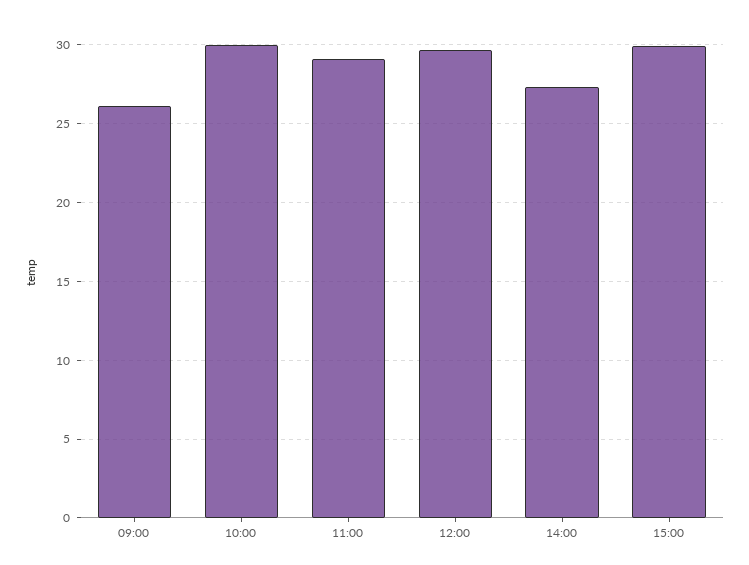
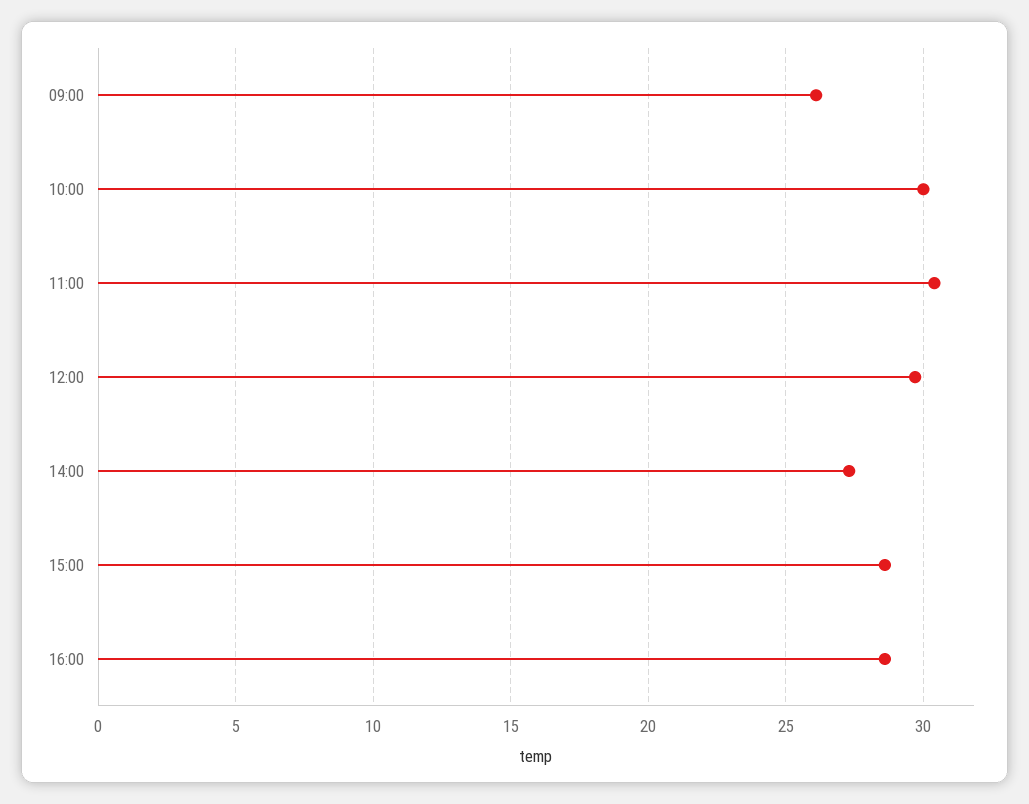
11:00: 29 -> 30.5
15:00: 30 -> 28.5
16:00: none -> 28.5

